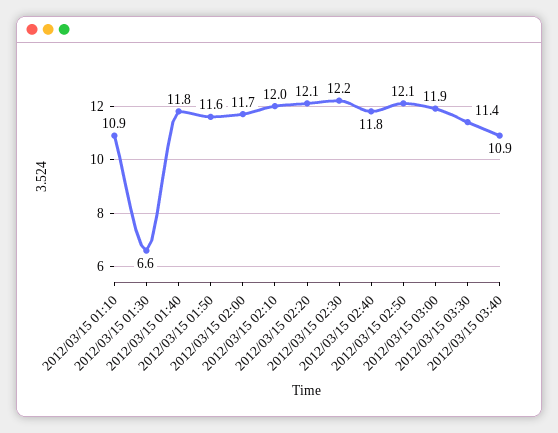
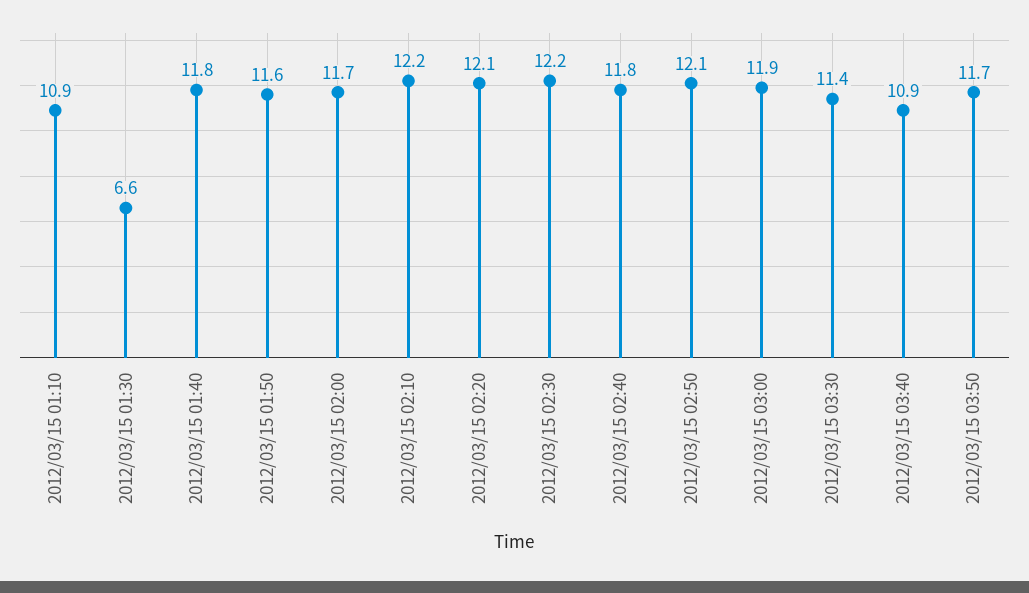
2012/03/15 02:10: 12 -> 12.2
2012/03/15 03:50: none -> 11.7

